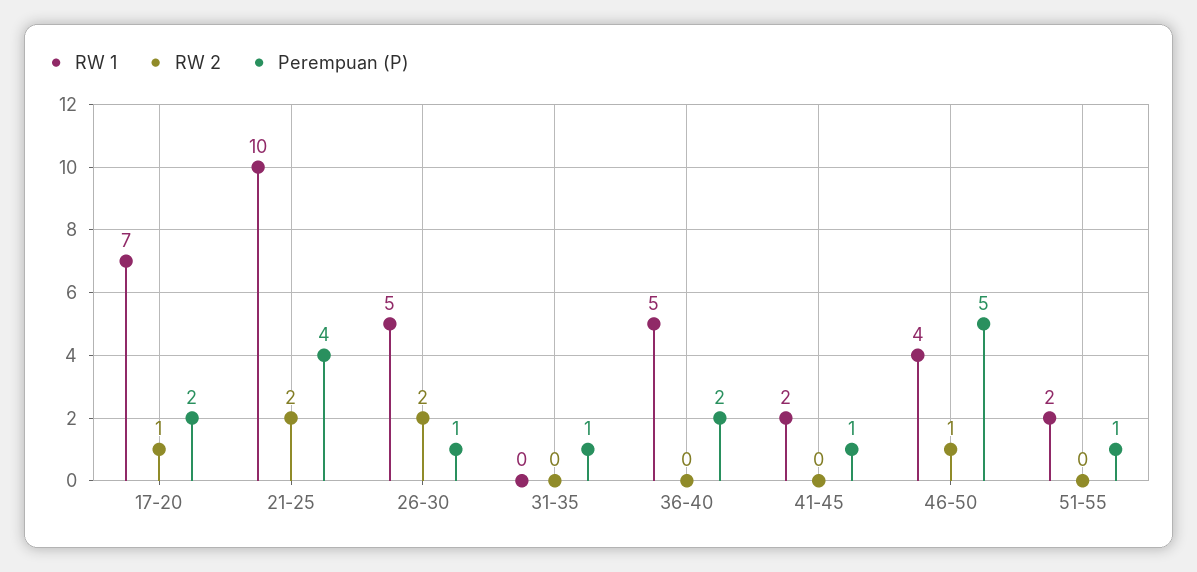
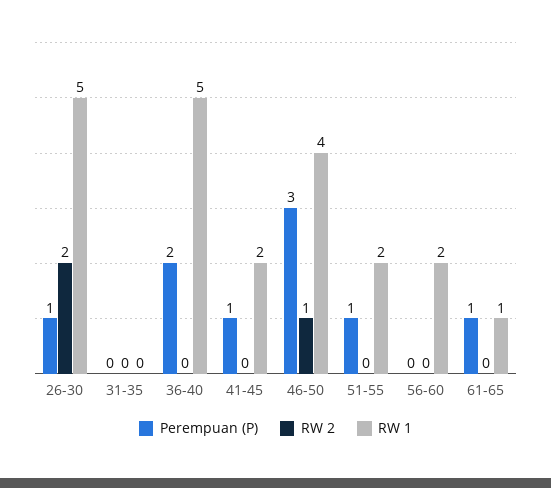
RW 1, 17-20: 7 -> none
RW 2, 17-20: 1 -> none
Perempuan (P), 17-20: 2 -> none
RW 1, 21-25: 10 -> none
RW 2, 21-25: 2 -> none
Perempuan (P), 21-25: 4 -> none
Perempuan (P), 31-35: 1 -> 0
Perempuan (P), 46-50: 5 -> 3
Perempuan (P), 56-60: none -> 0
RW 2, 56-60: none -> 0
RW 1, 56-60: none -> 2
Perempuan (P), 61-65: none -> 1
RW 2, 61-65: none -> 0
RW 1, 61-65: none -> 1

